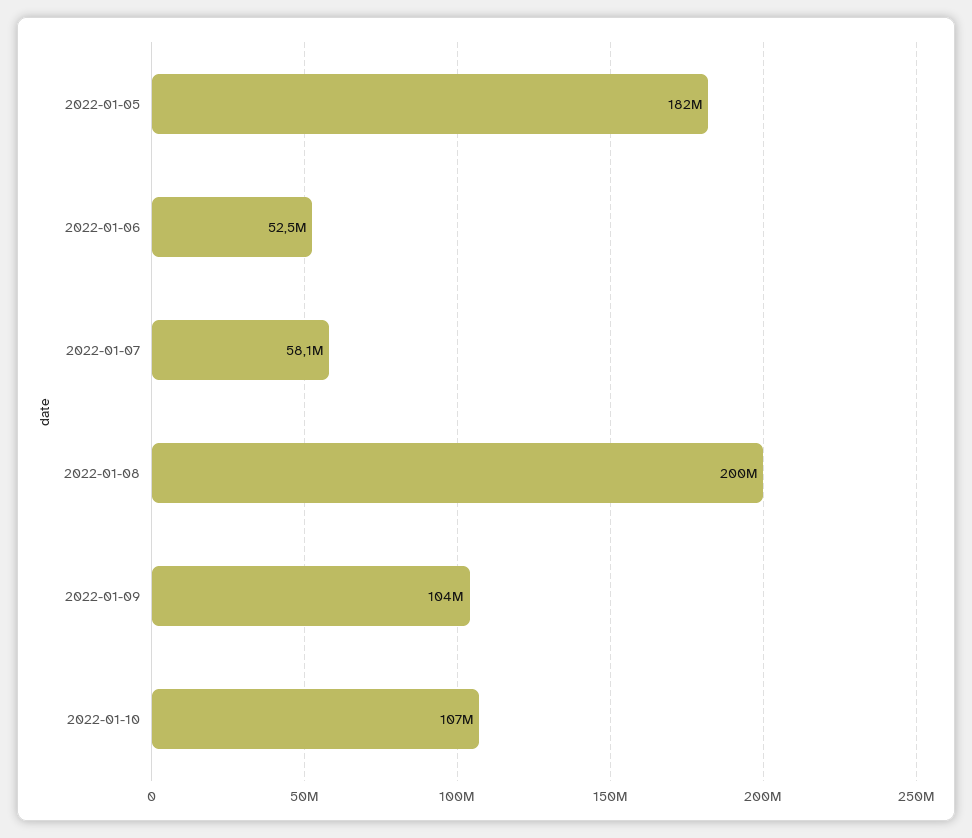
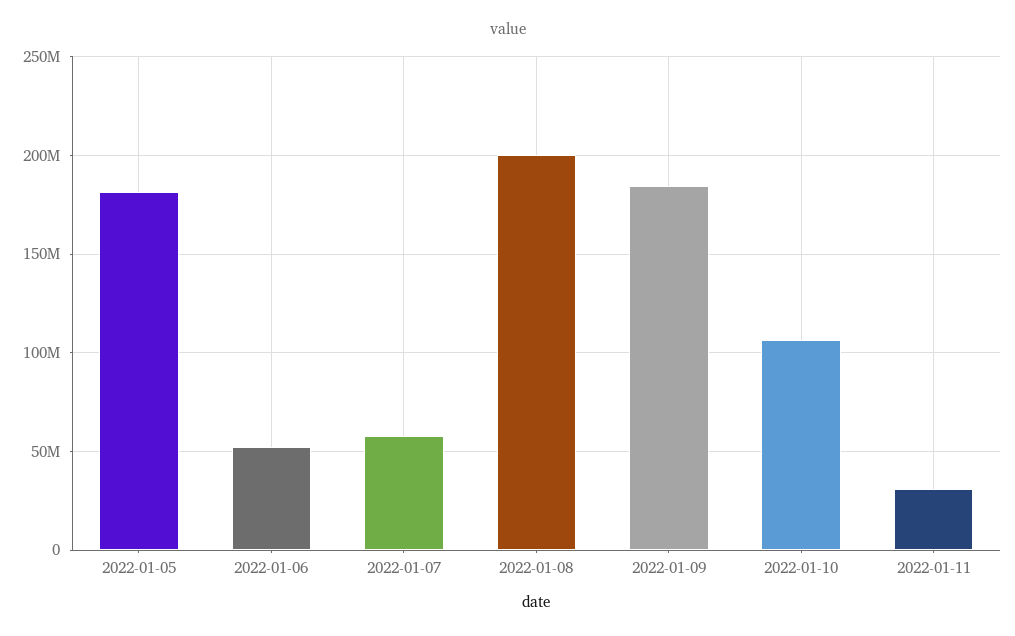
2022-01-09: 104000000 -> 185000000
2022-01-11: none -> 30000000

